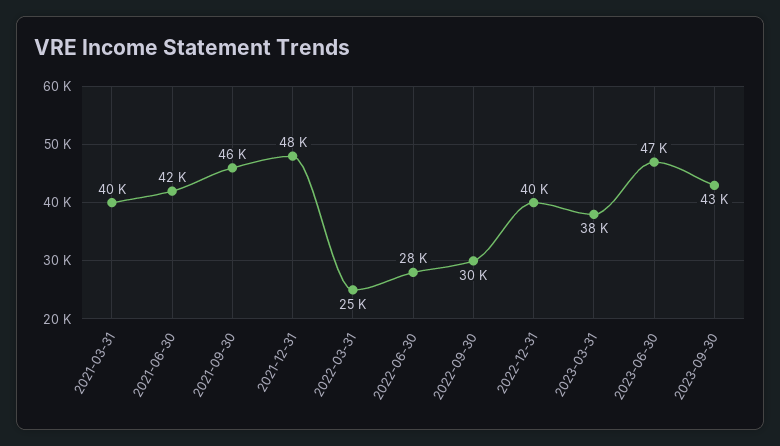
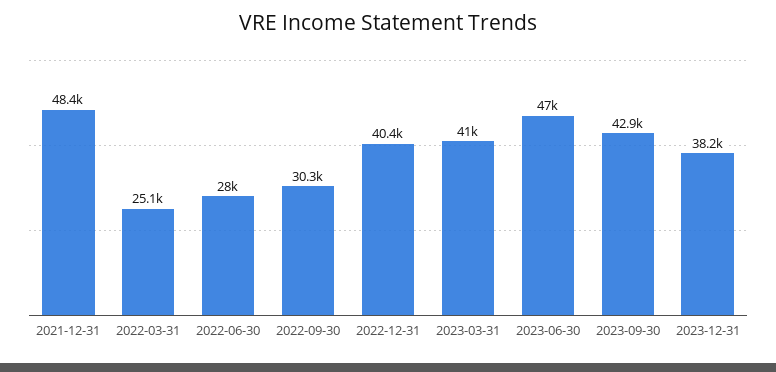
2021-03-31: 40000 -> none
2021-06-30: 42000 -> none
2021-09-30: 46000 -> none
2023-03-31: 38000 -> 41000
2023-12-31: none -> 38200

